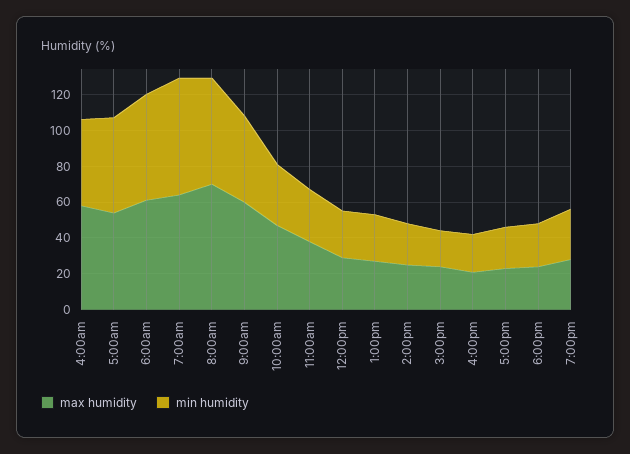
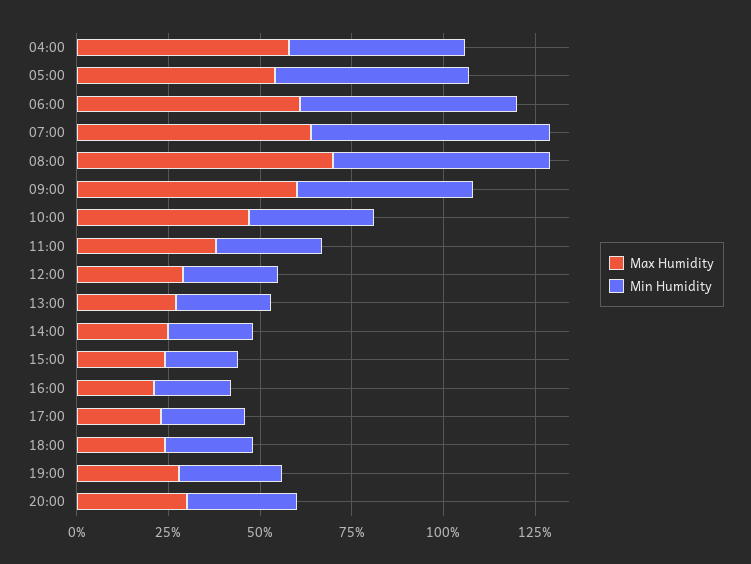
max humidity, 20:00: none -> 30
min humidity, 20:00: none -> 30

